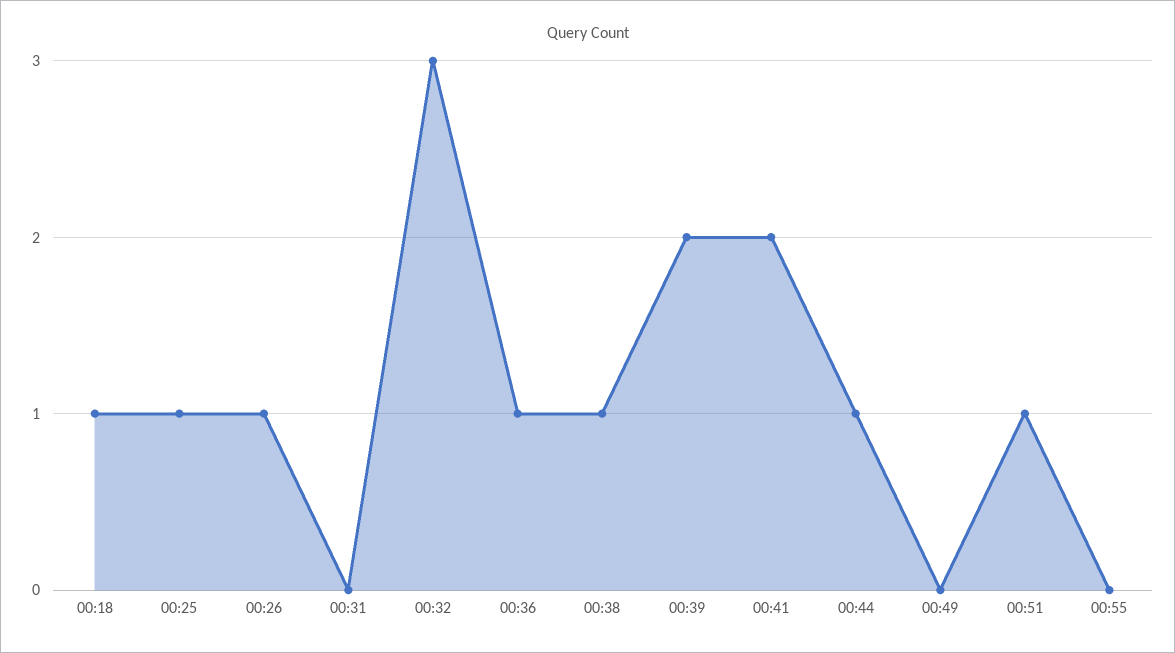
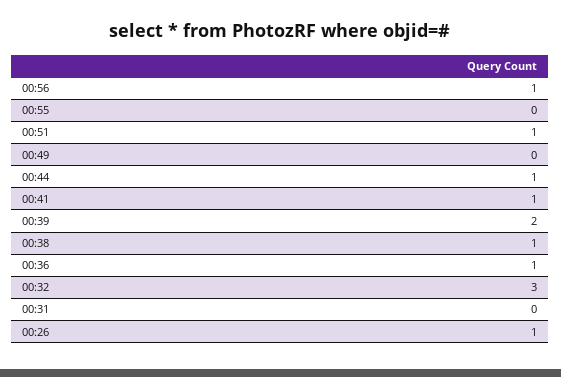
00:18: 1 -> none
00:25: 1 -> none
00:41: 2 -> 1
00:56: none -> 1

